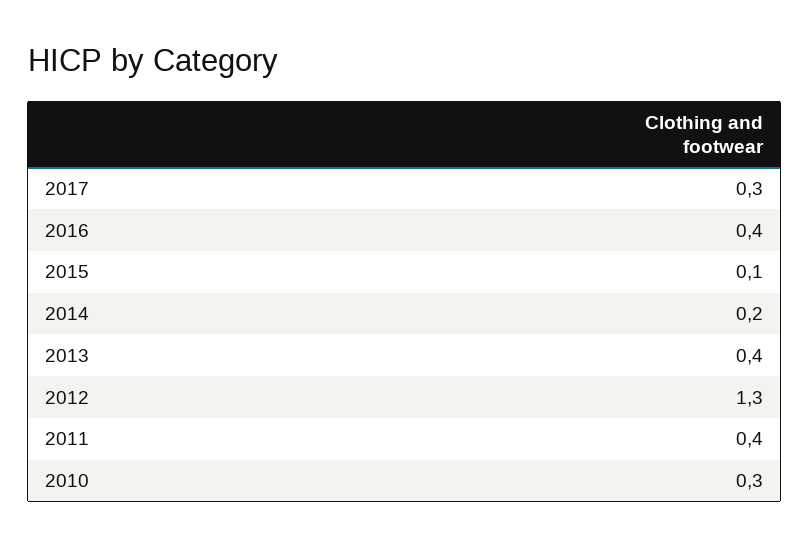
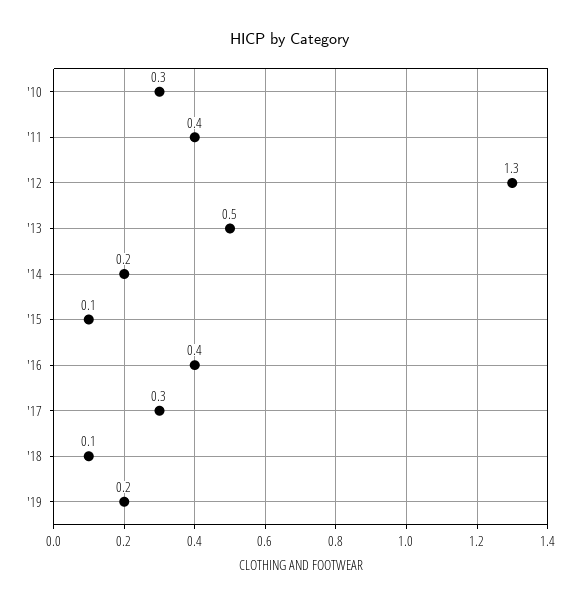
2013: 0.4 -> 0.5
'18: none -> 0.1
'19: none -> 0.2

